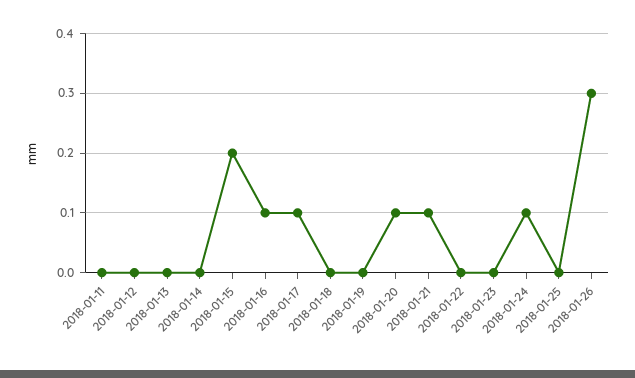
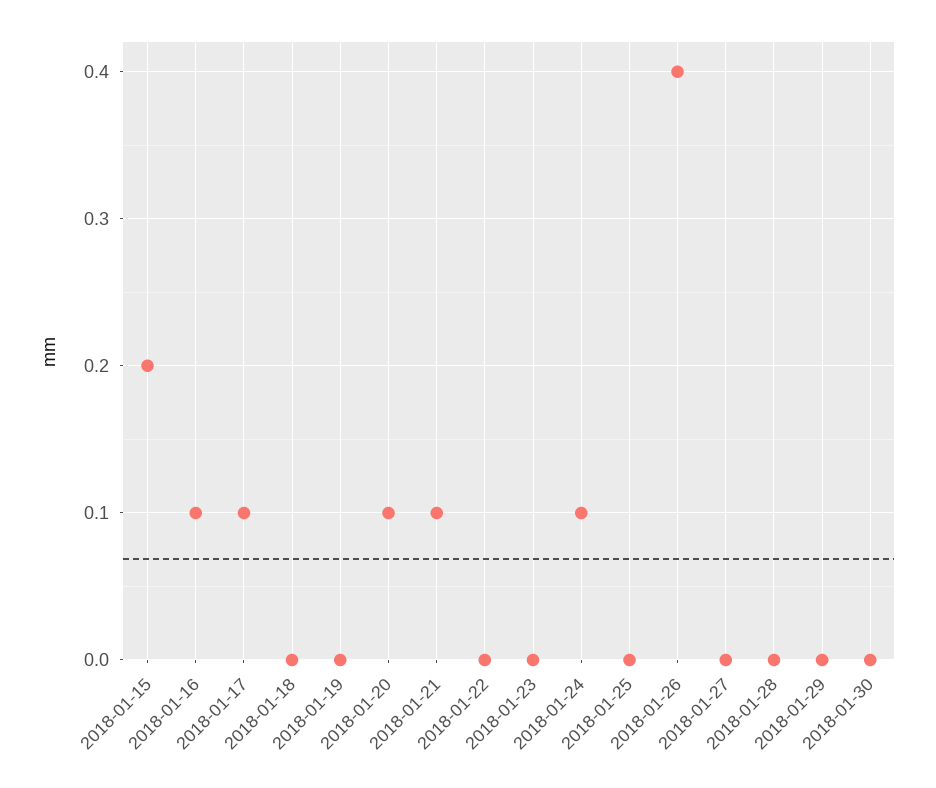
2018-01-11: 0 -> none
2018-01-12: 0 -> none
2018-01-13: 0 -> none
2018-01-14: 0 -> none
2018-01-26: 0.3 -> 0.4
2018-01-27: none -> 0
2018-01-28: none -> 0
2018-01-29: none -> 0
2018-01-30: none -> 0

